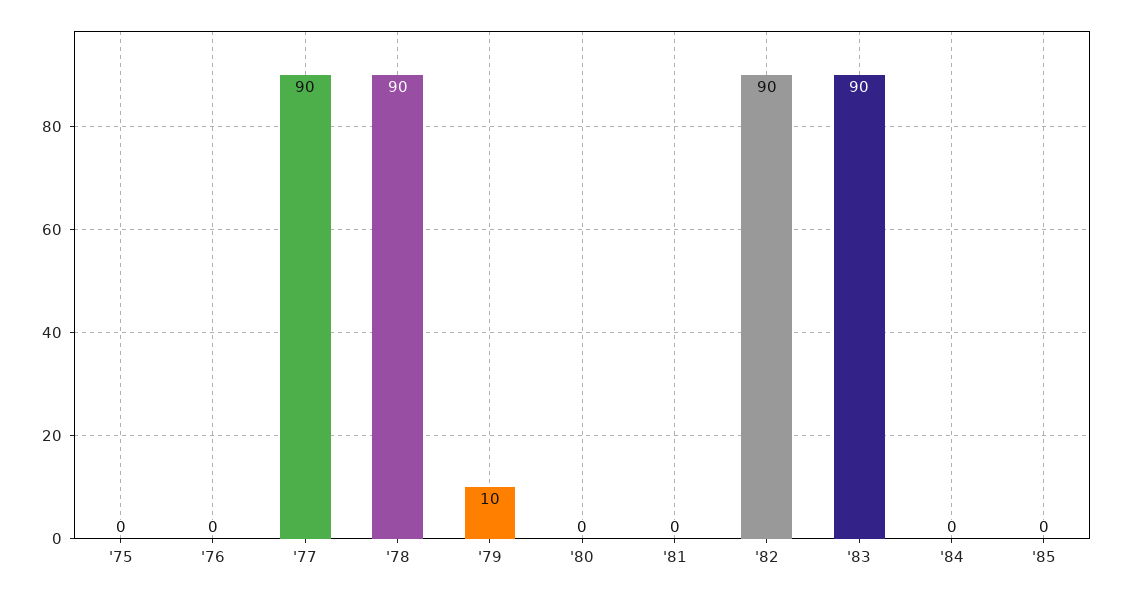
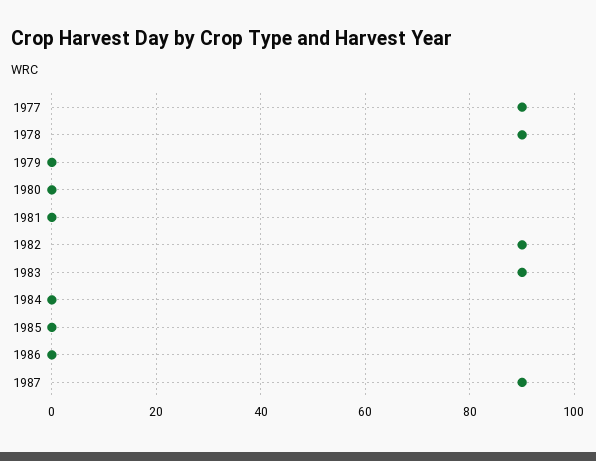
'75: 0 -> none
'76: 0 -> none
'79: 10 -> 0
1986: none -> 0
1987: none -> 90

